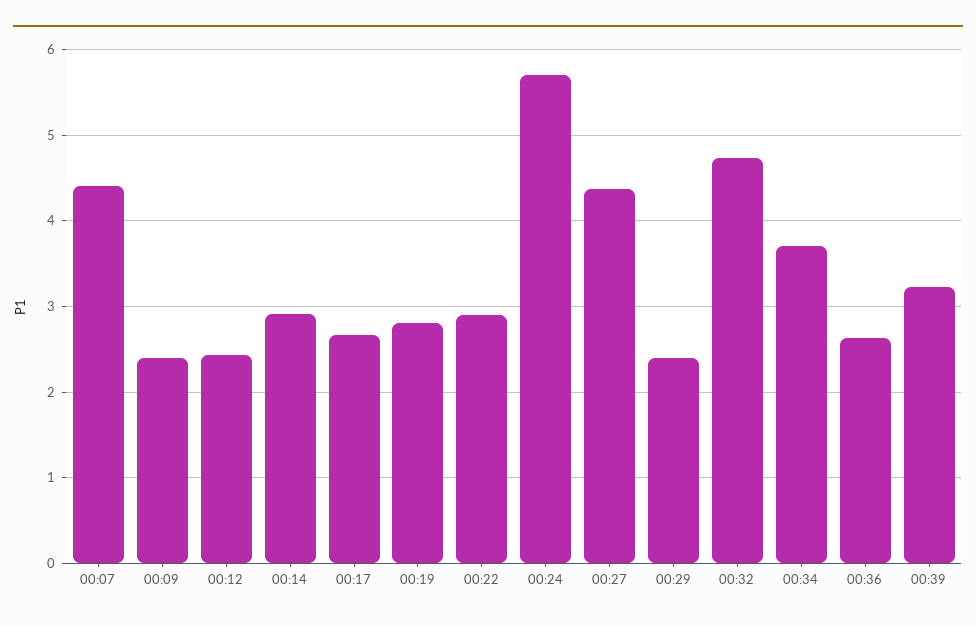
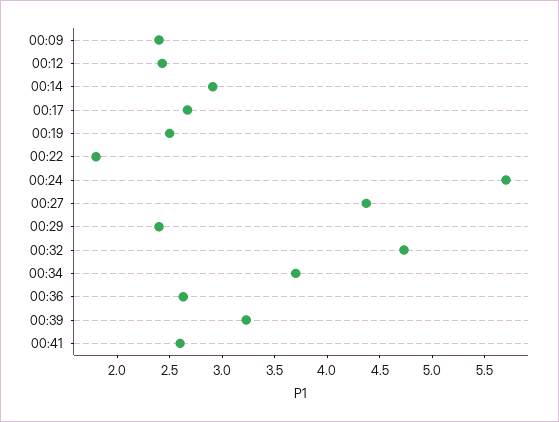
00:07: 4.4 -> none
00:19: 2.8 -> 2.5
00:22: 2.9 -> 1.8
00:41: none -> 2.6

